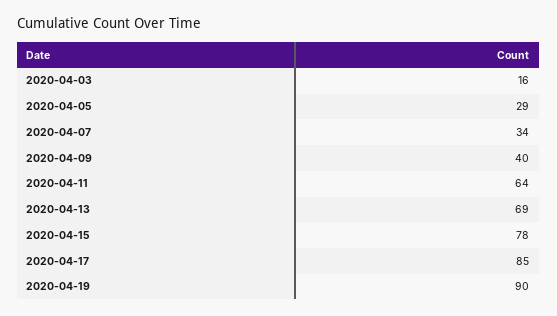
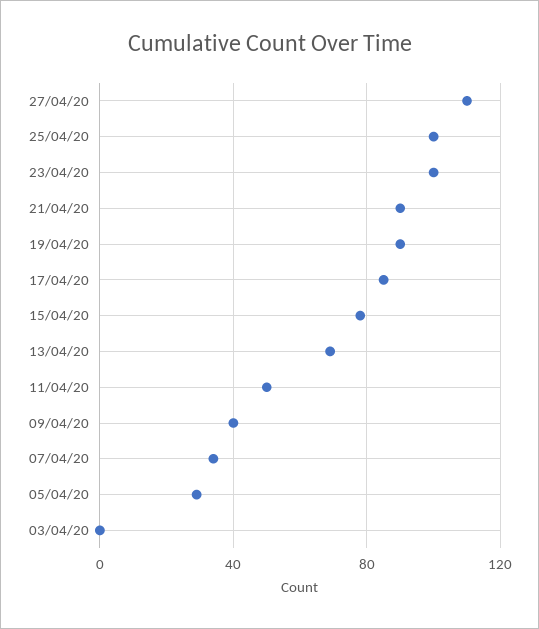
2020-04-03: 16 -> 0
2020-04-11: 64 -> 50
27/04/20: none -> 110
25/04/20: none -> 100
23/04/20: none -> 100
21/04/20: none -> 90

